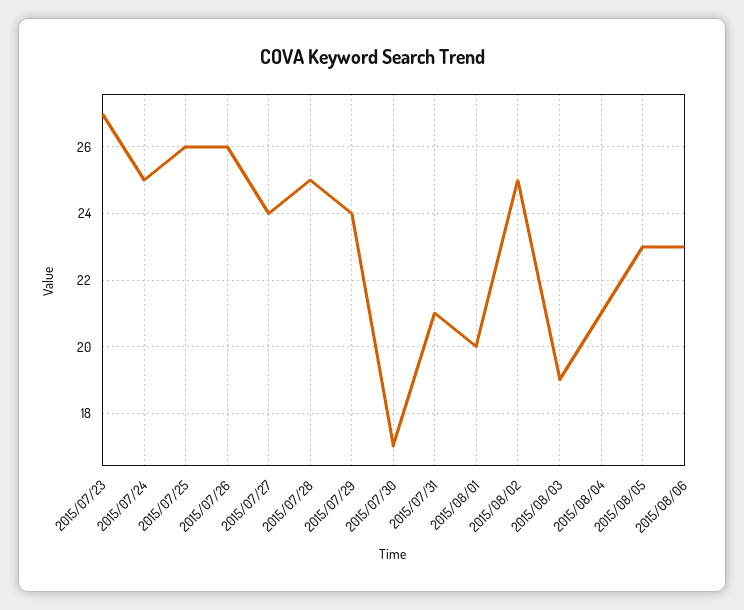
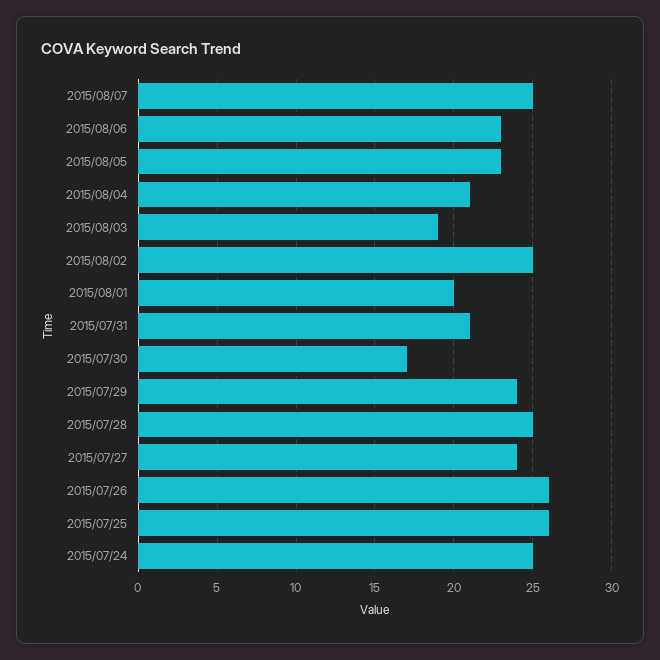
2015/07/23: 27 -> none
2015/08/07: none -> 25

